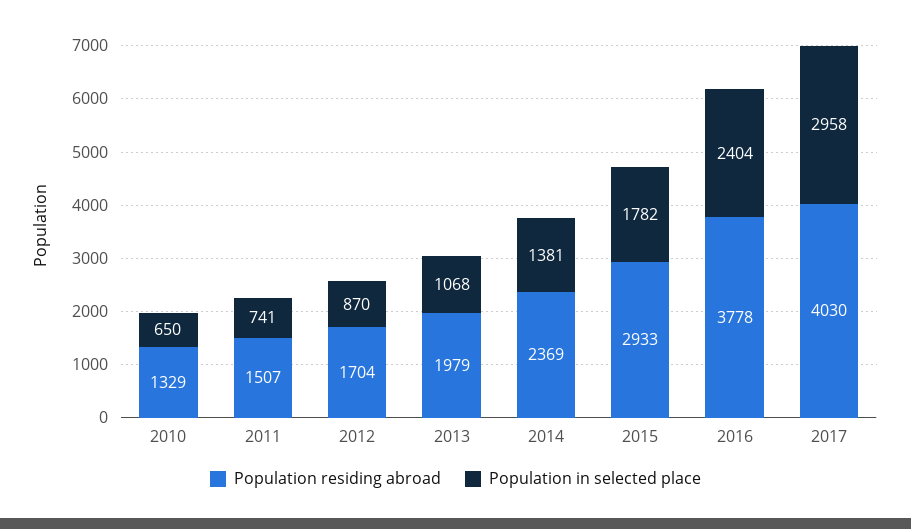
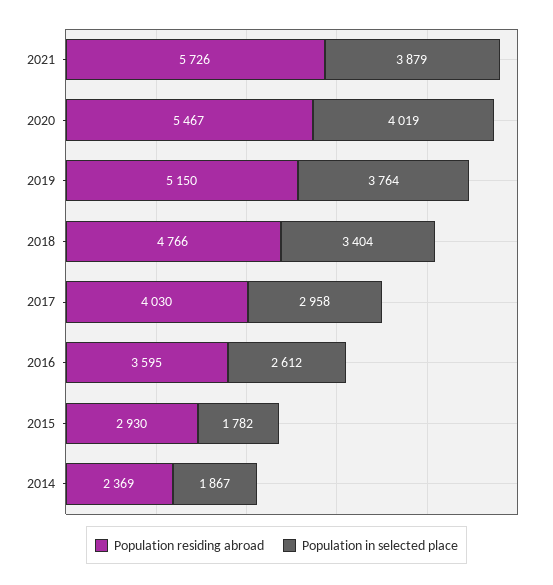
Population residing abroad, 2010: 1329 -> none
Population in selected place, 2010: 650 -> none
Population residing abroad, 2011: 1507 -> none
Population in selected place, 2011: 741 -> none
Population residing abroad, 2012: 1704 -> none
Population in selected place, 2012: 870 -> none
Population residing abroad, 2013: 1979 -> none
Population in selected place, 2013: 1068 -> none
Population in selected place, 2014: 1381 -> 1867
Population residing abroad, 2015: 2933 -> 2930
Population residing abroad, 2016: 3778 -> 3595
Population in selected place, 2016: 2404 -> 2612
Population residing abroad, 2021: none -> 5726
Population in selected place, 2021: none -> 3879
Population residing abroad, 2020: none -> 5467
Population in selected place, 2020: none -> 4019
Population residing abroad, 2019: none -> 5150
Population in selected place, 2019: none -> 3764
Population residing abroad, 2018: none -> 4766
Population in selected place, 2018: none -> 3404

